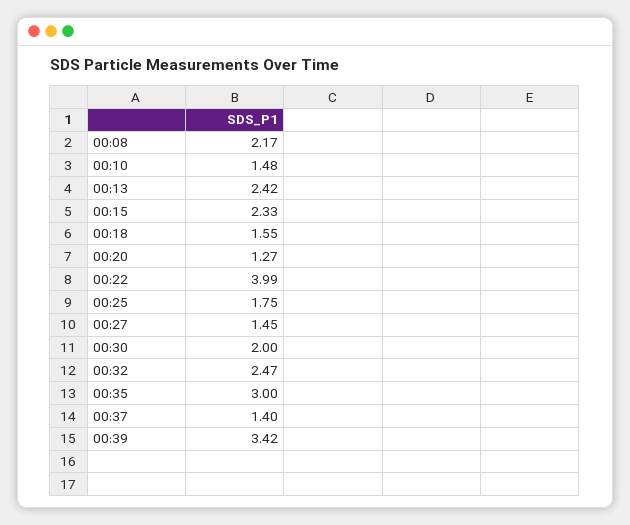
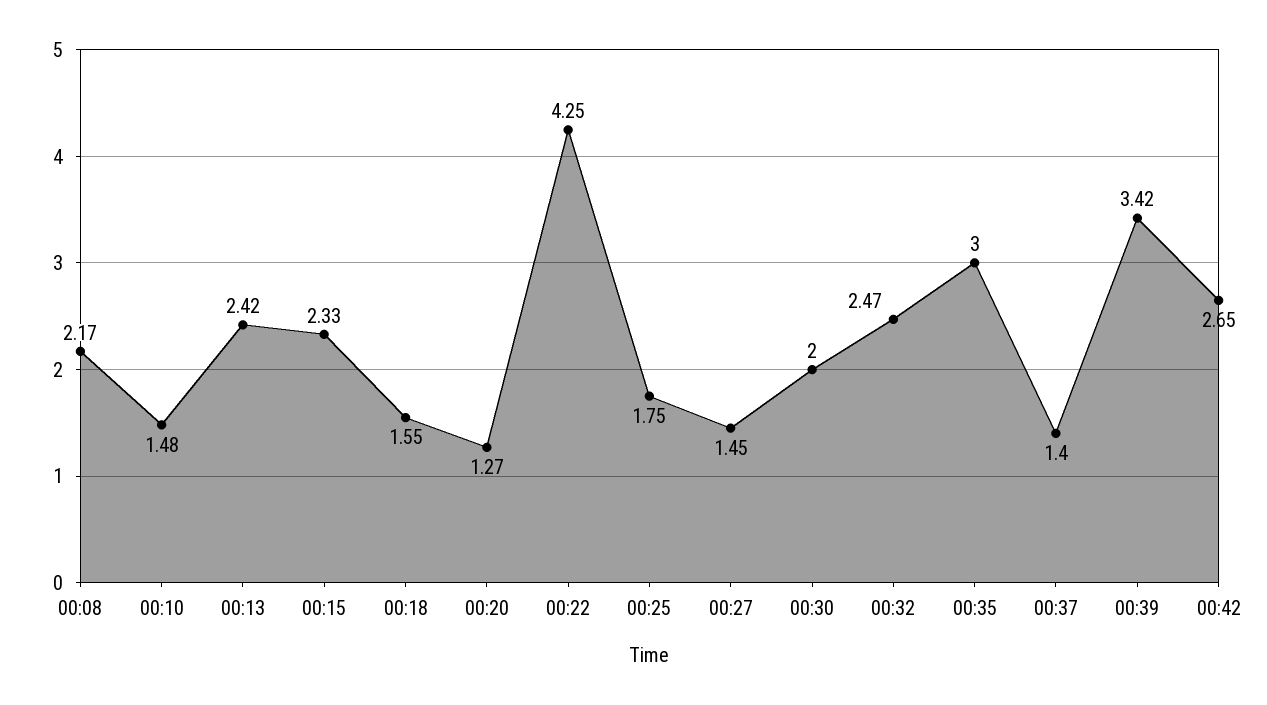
00:22: 3.99 -> 4.25
00:42: none -> 2.65

